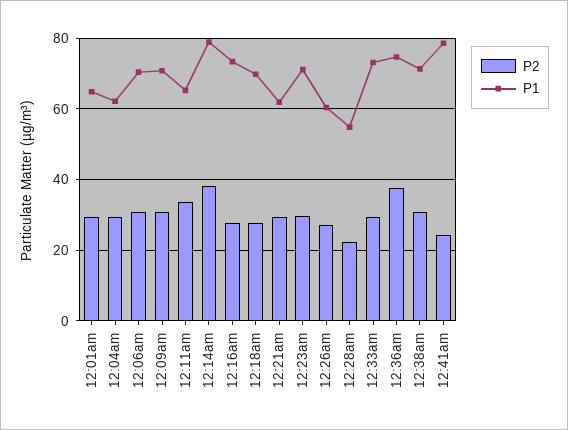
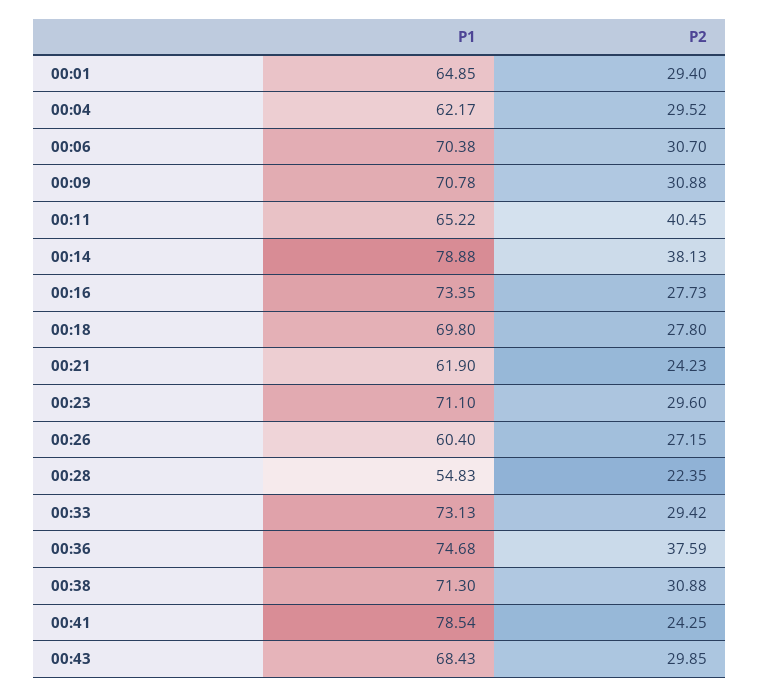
P2, 12:11am: 34 -> 40.45
P2, 12:21am: 30 -> 24.23
P1, 00:43: none -> 68.43
P2, 00:43: none -> 29.85

